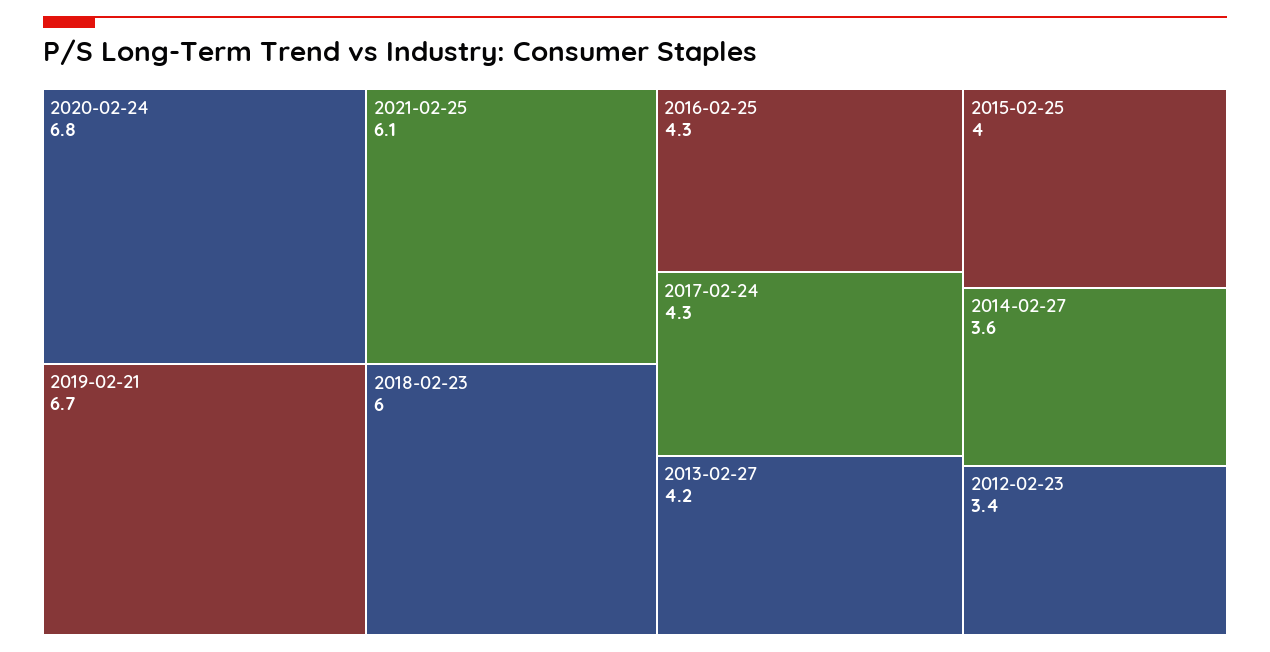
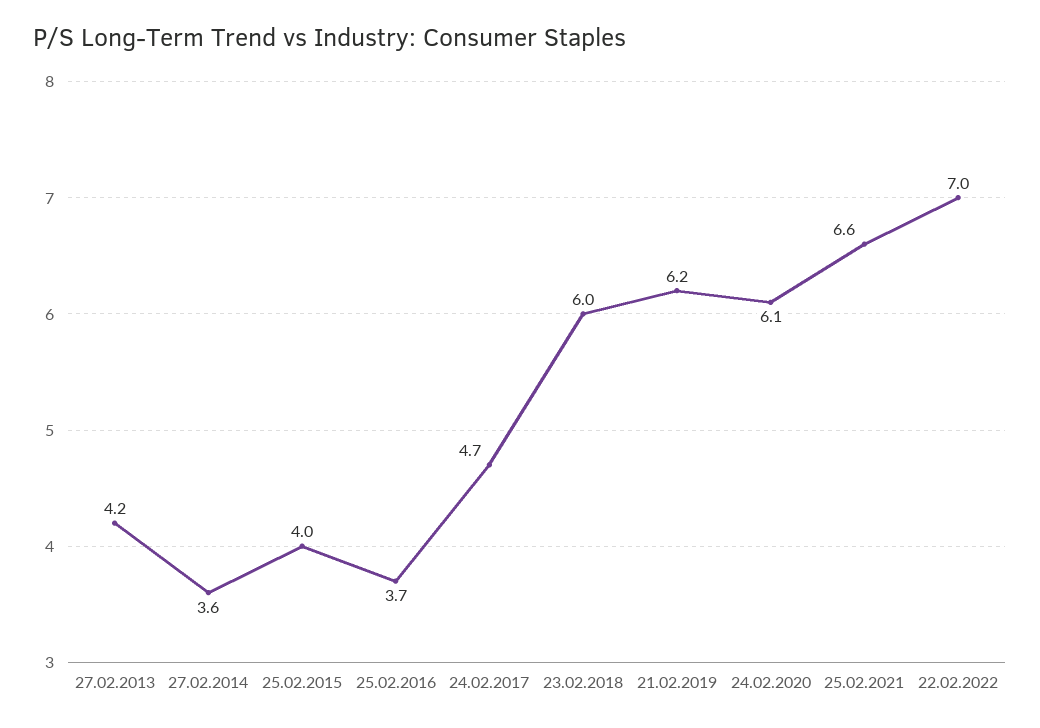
2020-02-24: 6.8 -> 6.1
2019-02-21: 6.7 -> 6.2
2021-02-25: 6.1 -> 6.6
2016-02-25: 4.3 -> 3.7
2017-02-24: 4.3 -> 4.7
2012-02-23: 3.4 -> none
22.02.2022: none -> 7

